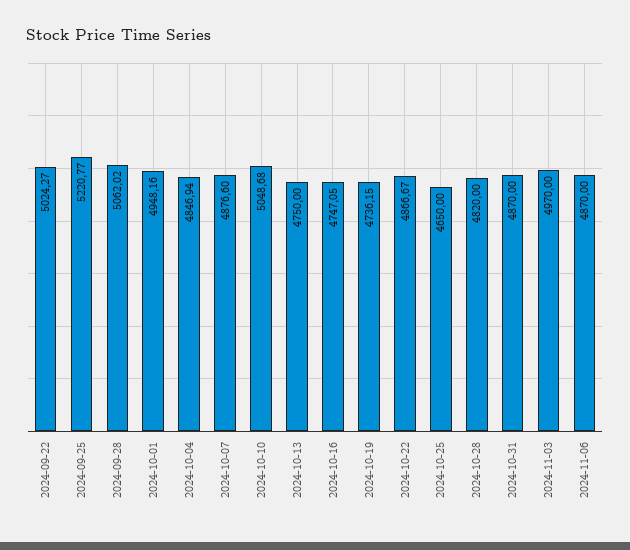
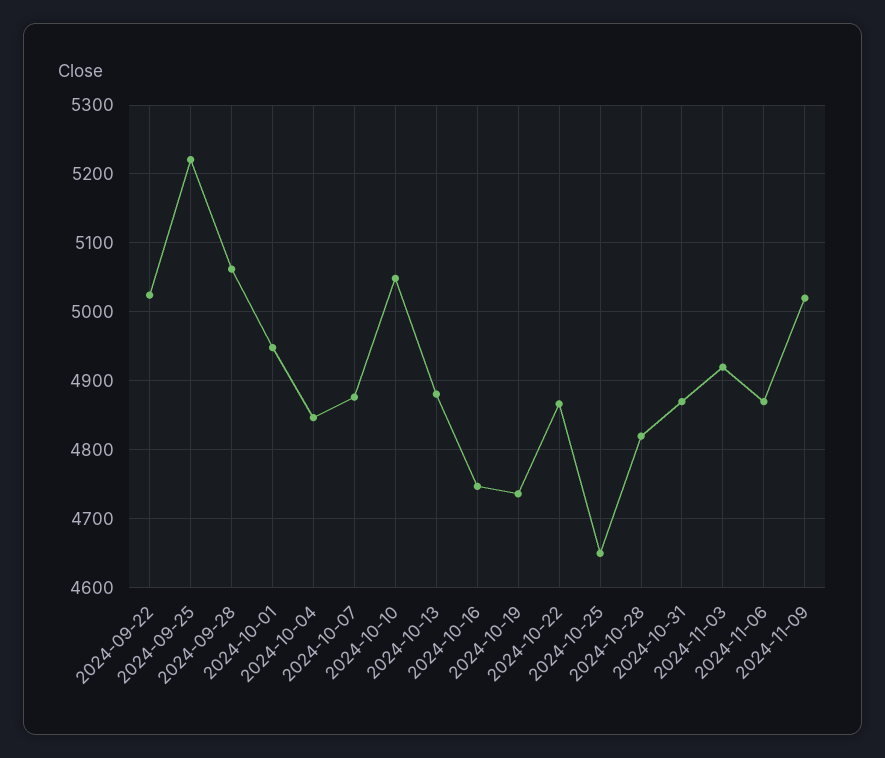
2024-10-13: 4750 -> 4880
2024-11-03: 4970 -> 4920
2024-11-09: none -> 5020

